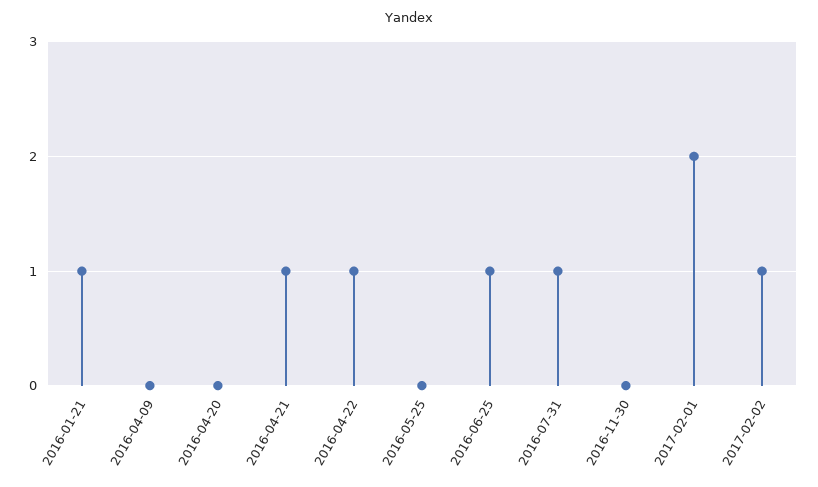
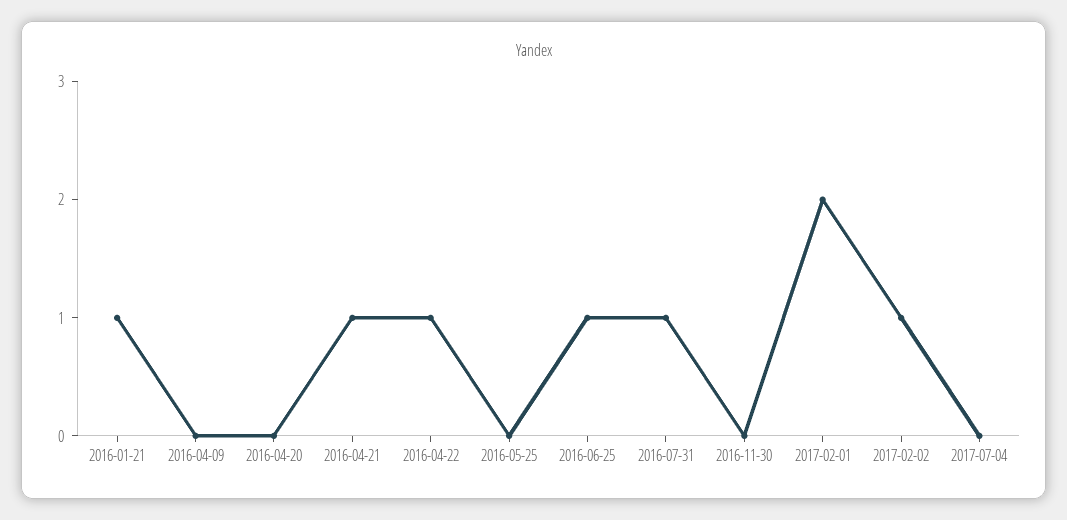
2017-07-04: none -> 0

